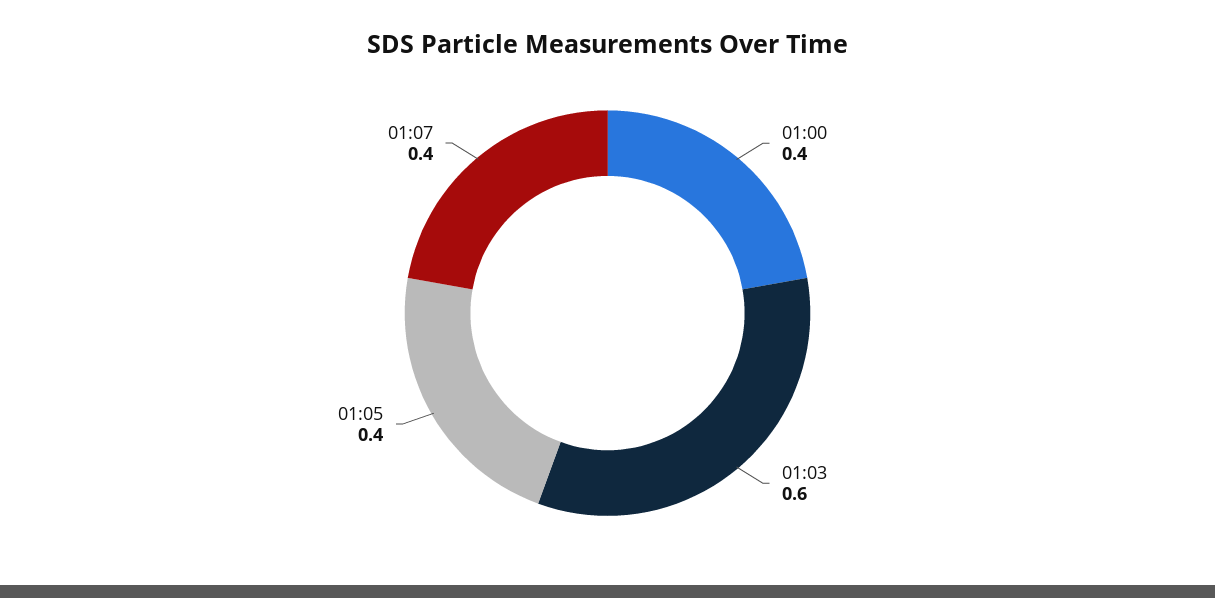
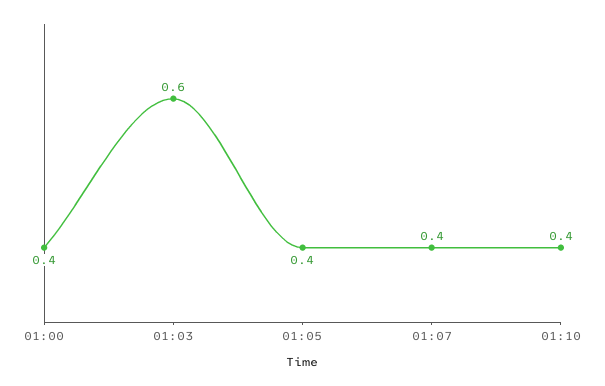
01:10: none -> 0.4

